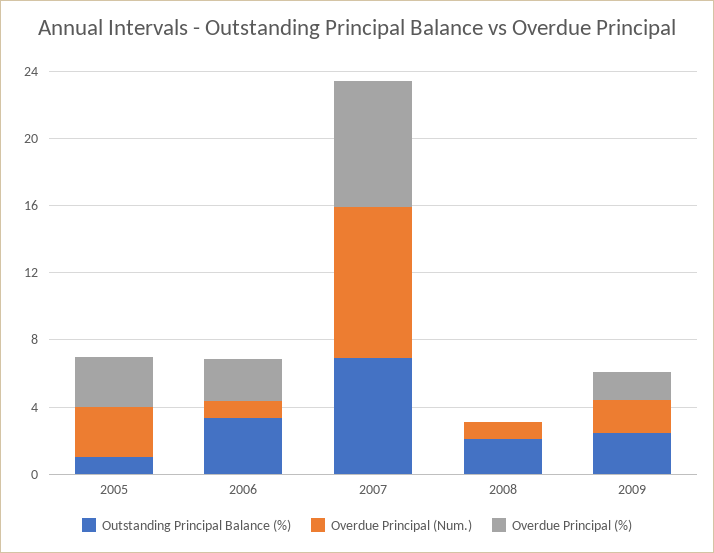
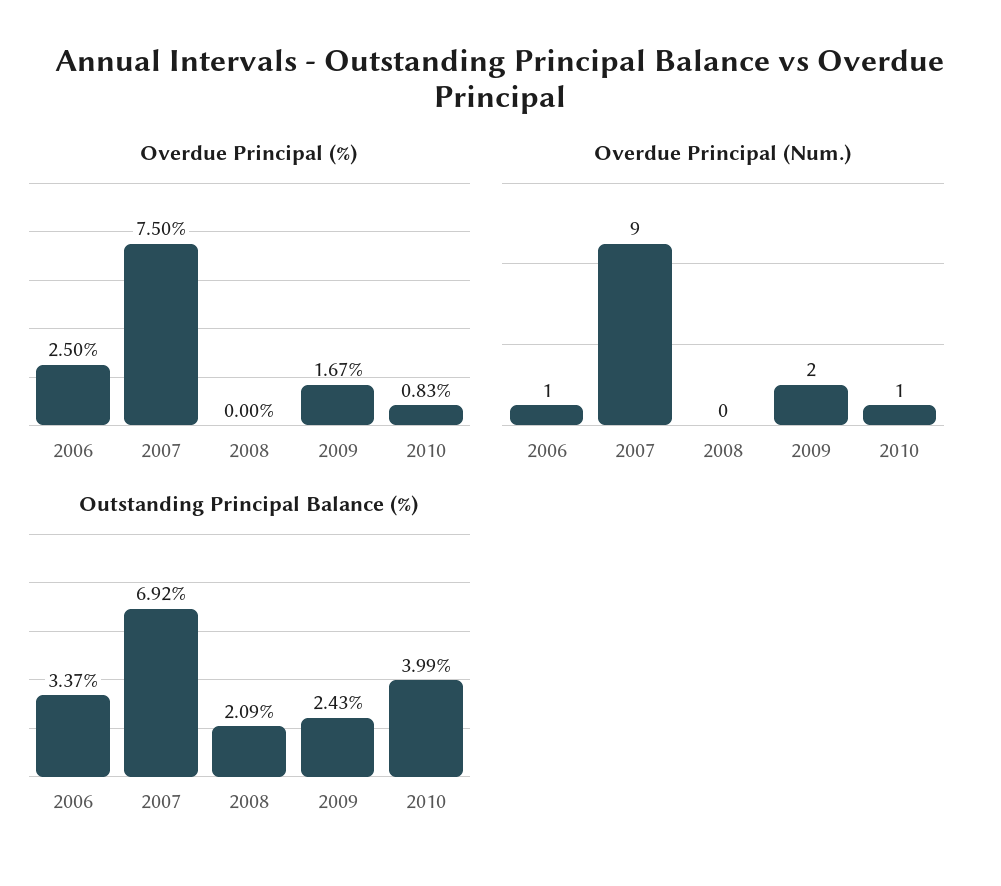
Outstanding Principal Balance (%), 2005: 1 -> none
Overdue Principal (Num.), 2005: 3 -> none
Overdue Principal (%), 2005: 3 -> none
Overdue Principal (Num.), 2008: 1 -> 0
Overdue Principal (%), 2010: none -> 0.83
Overdue Principal (Num.), 2010: none -> 1
Outstanding Principal Balance (%), 2010: none -> 3.99

